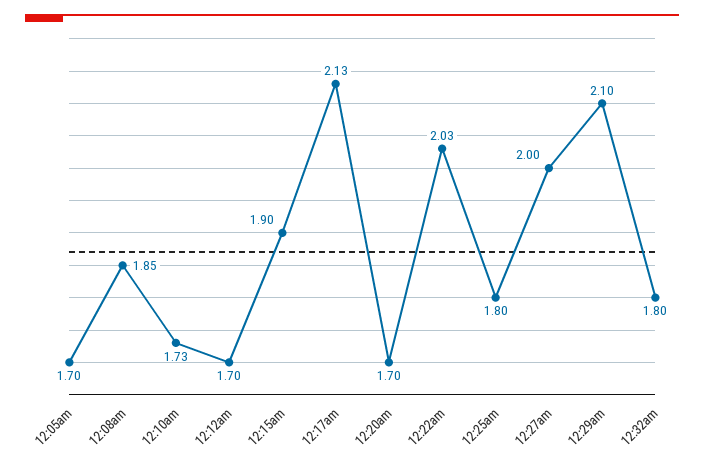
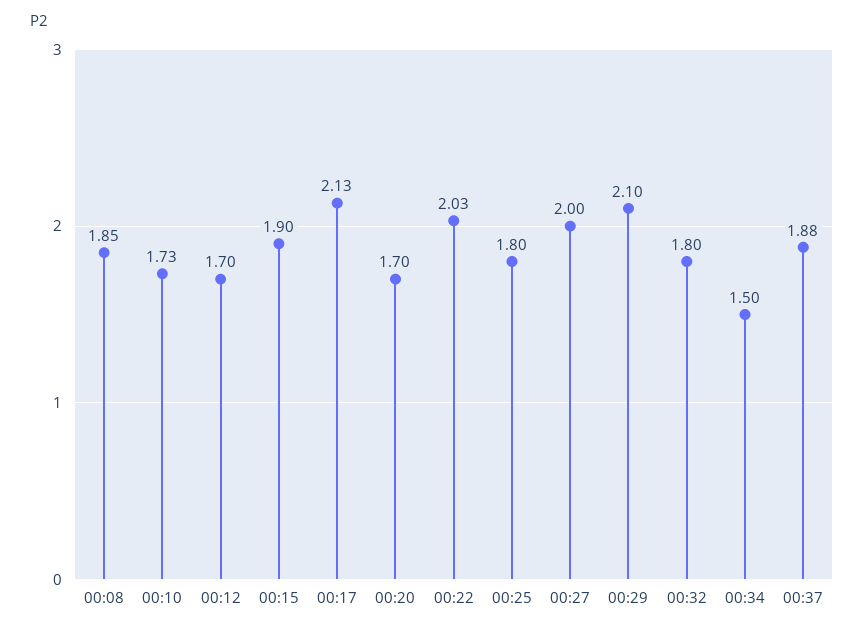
12:05am: 1.7 -> none
00:34: none -> 1.5
00:37: none -> 1.88

